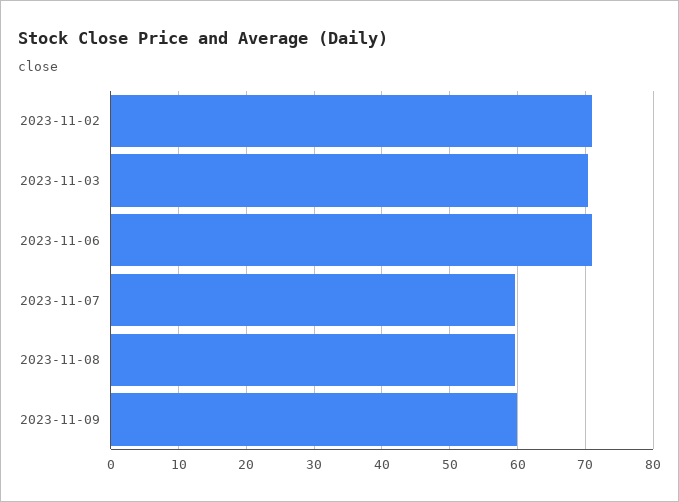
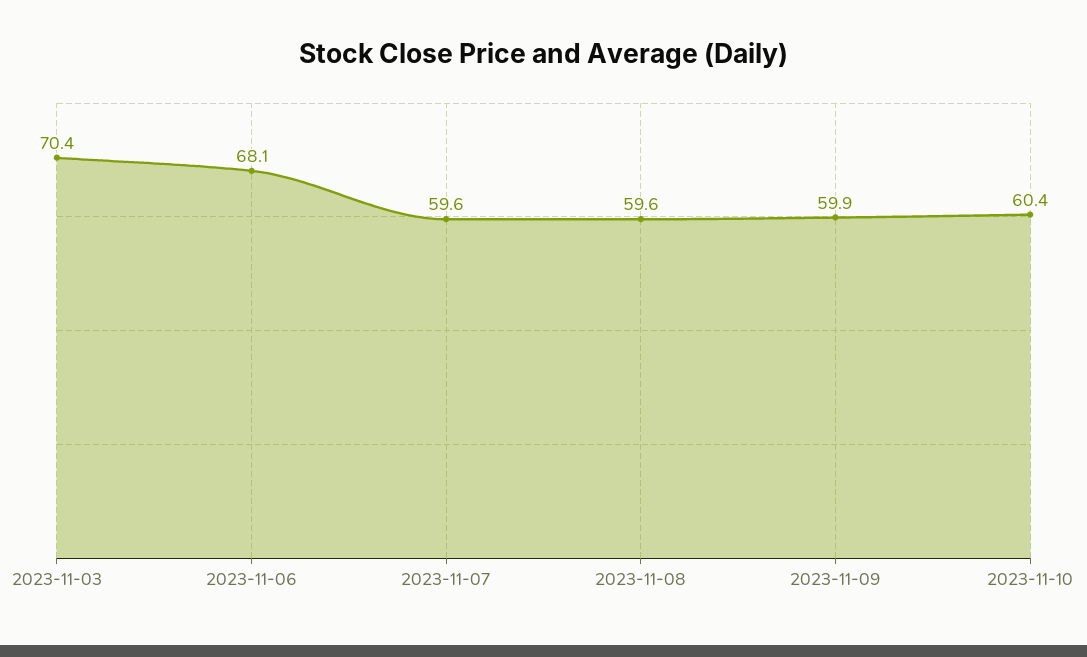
2023-11-02: 71 -> none
2023-11-06: 71 -> 68.1
2023-11-10: none -> 60.4

